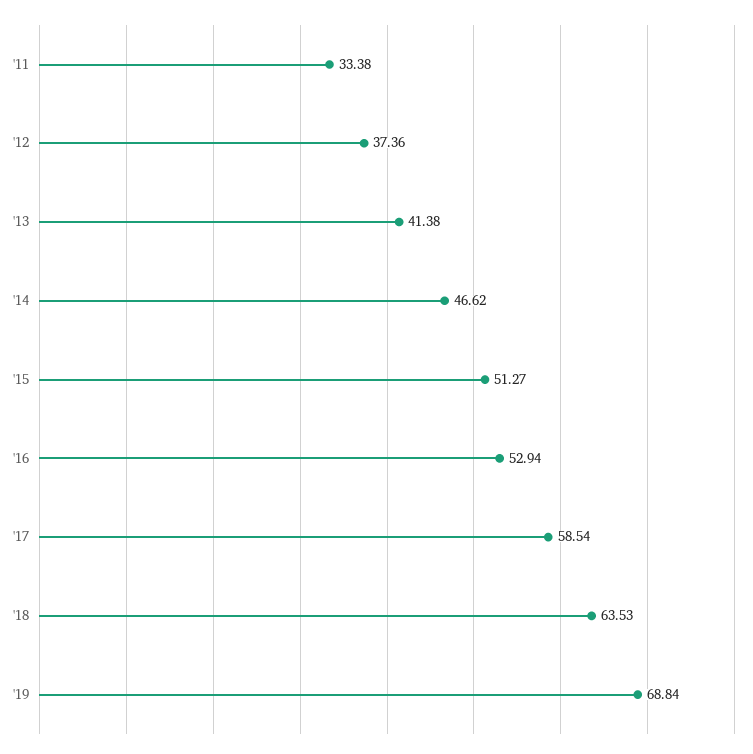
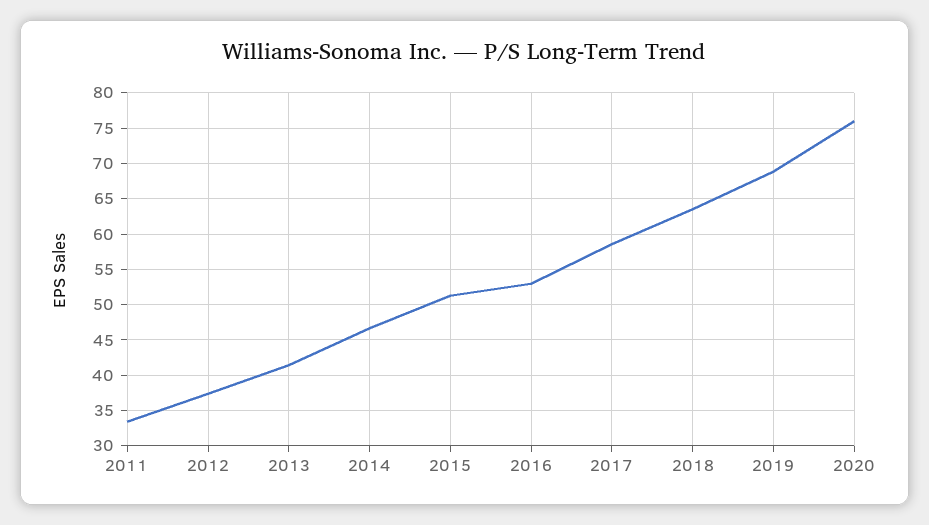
2020: none -> 76

